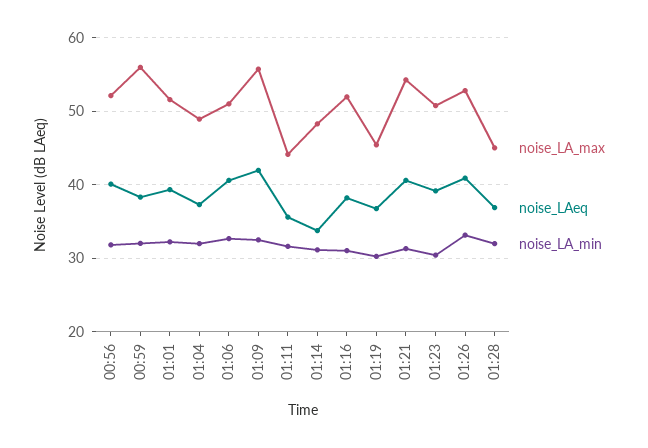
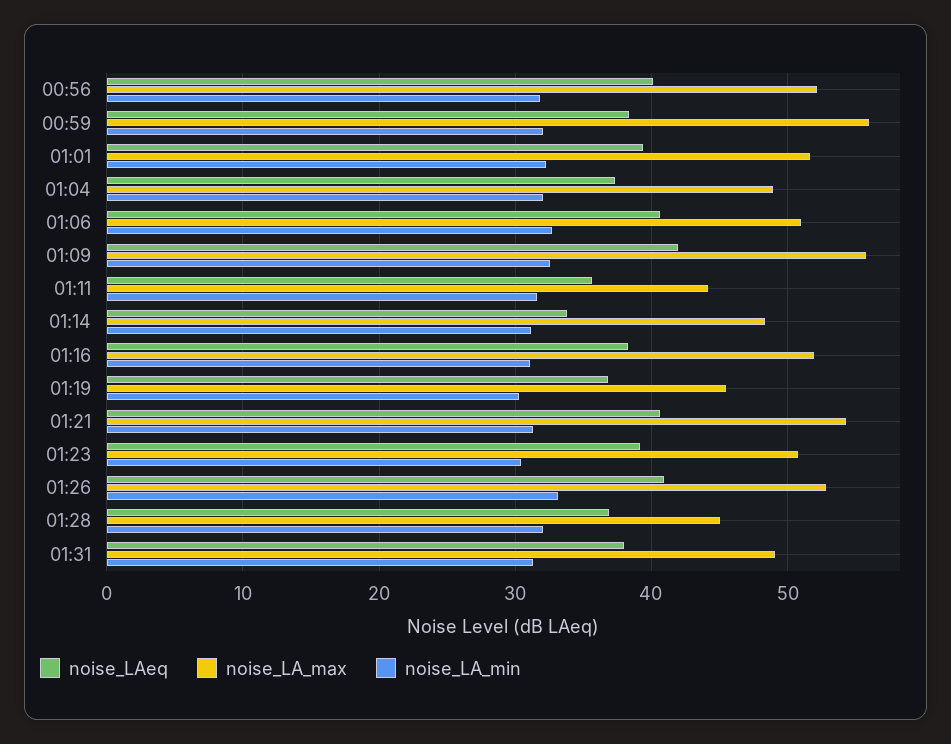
noise_LAeq, 01:31: none -> 38
noise_LA_max, 01:31: none -> 49
noise_LA_min, 01:31: none -> 31

